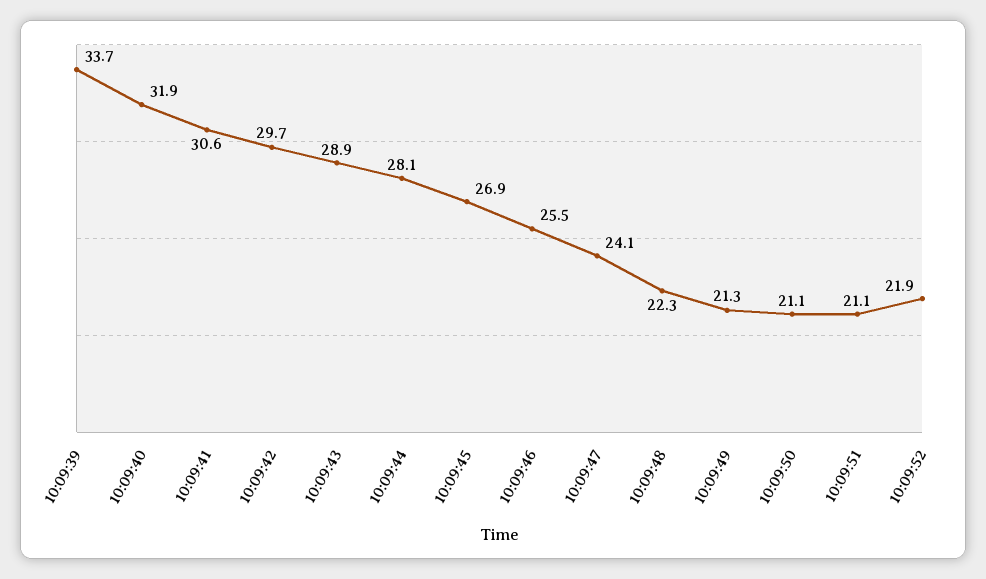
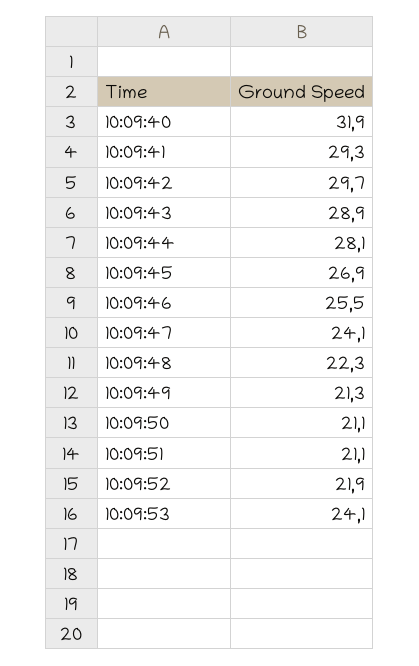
10:09:39: 33.7 -> none
10:09:41: 30.6 -> 29.3
10:09:53: none -> 24.1

